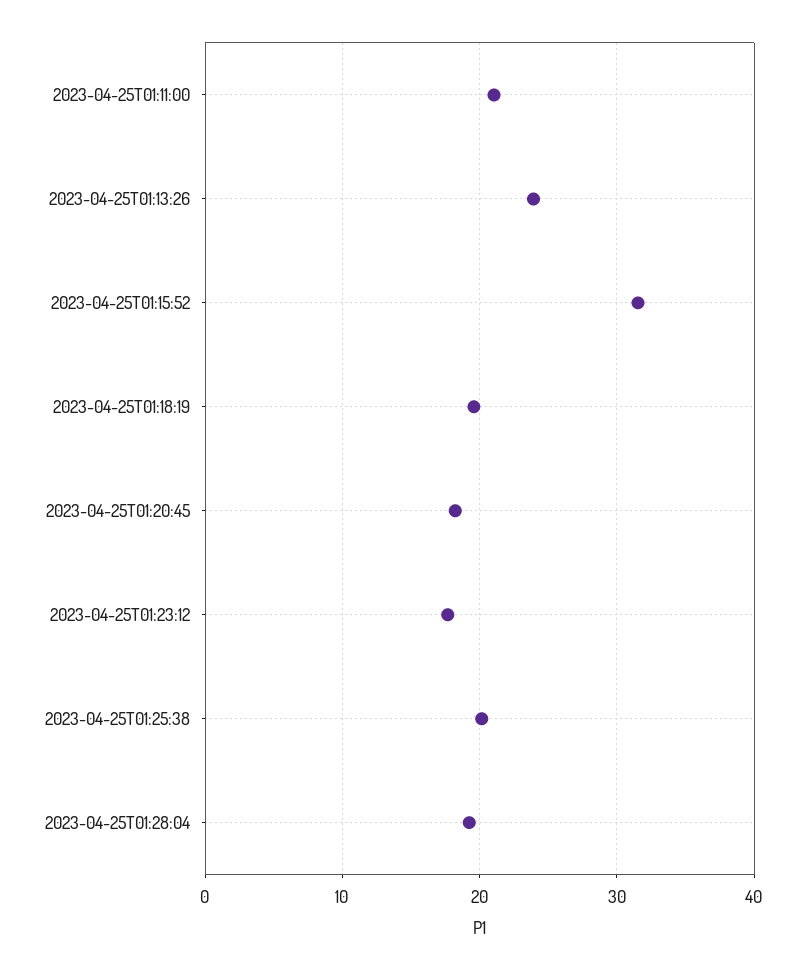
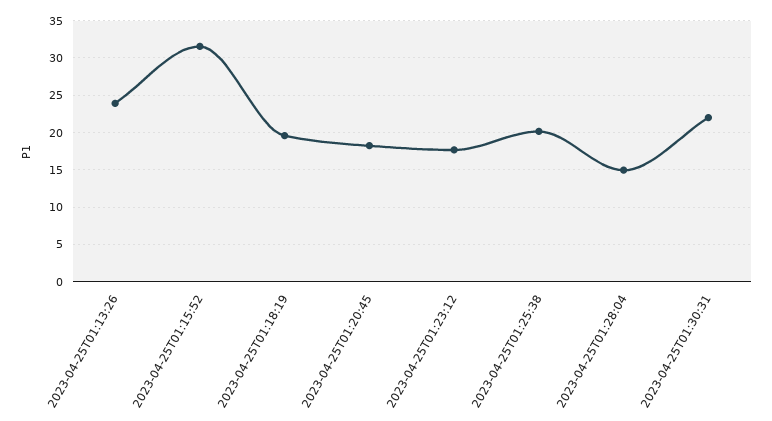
2023-04-25T01:11:00: 21 -> none
2023-04-25T01:28:04: 19 -> 15
2023-04-25T01:30:31: none -> 22

